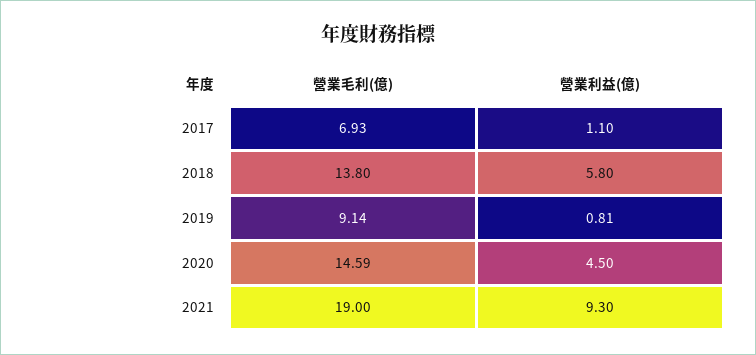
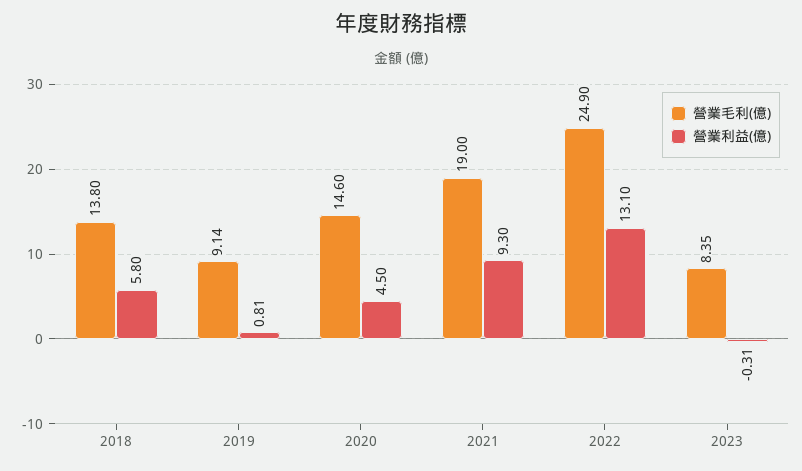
營業毛利(億), 2017: 6.93 -> none
營業利益(億), 2017: 1.1 -> none
營業毛利(億), 2020: 14.59 -> 14.6
營業毛利(億), 2022: none -> 24.9
營業利益(億), 2022: none -> 13.1
營業毛利(億), 2023: none -> 8.35
營業利益(億), 2023: none -> -0.31

